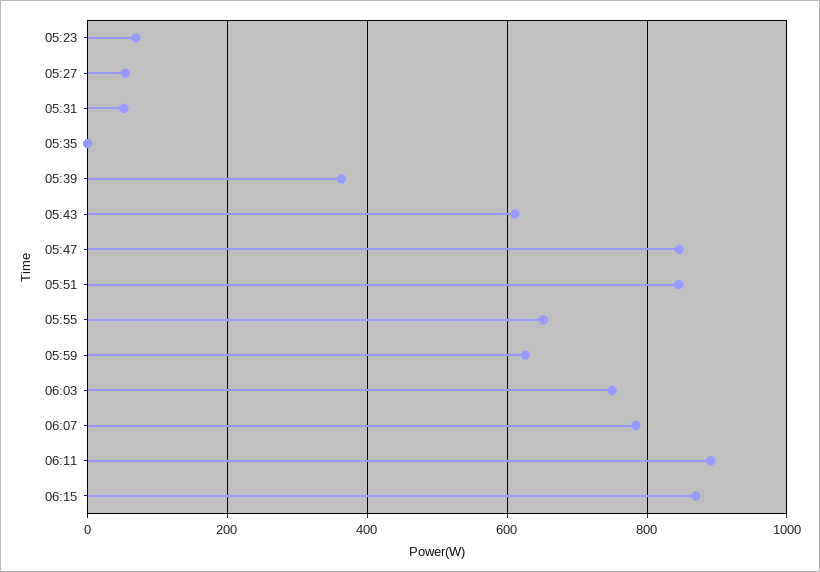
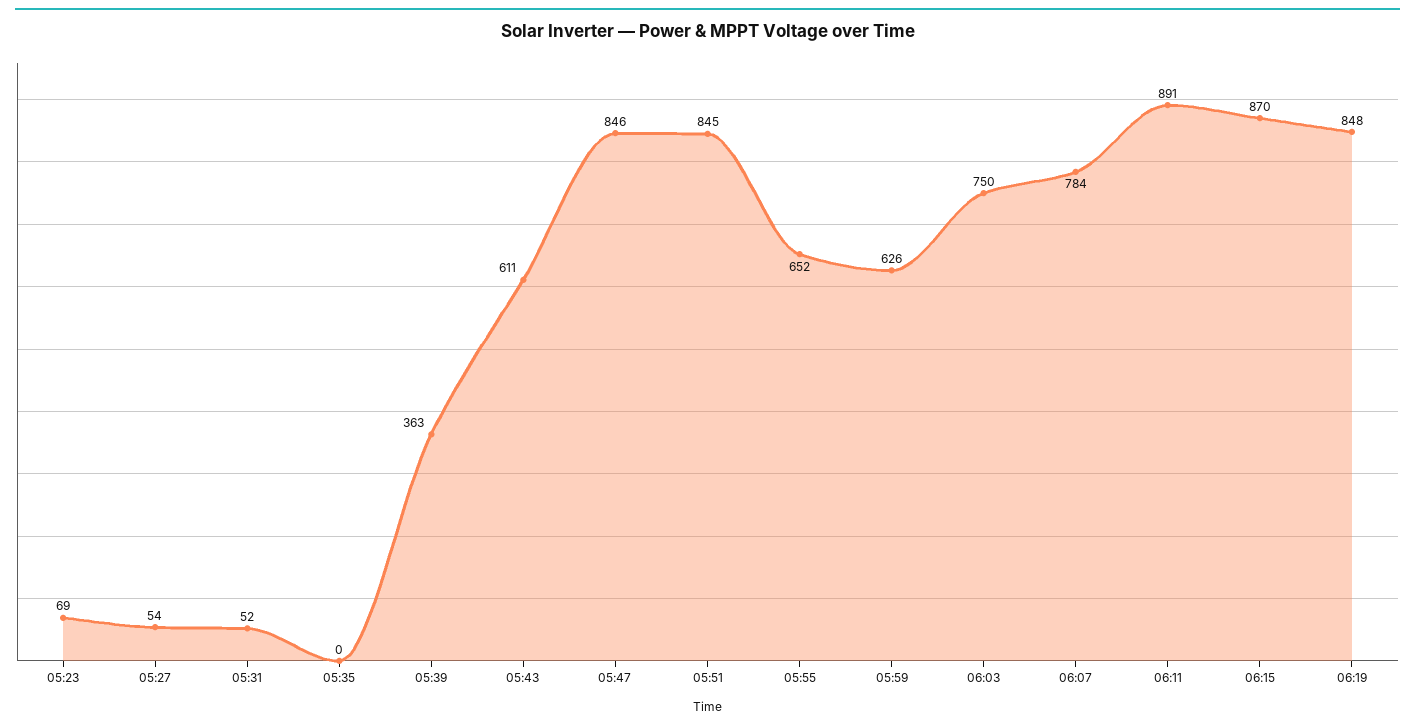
06:19: none -> 848

